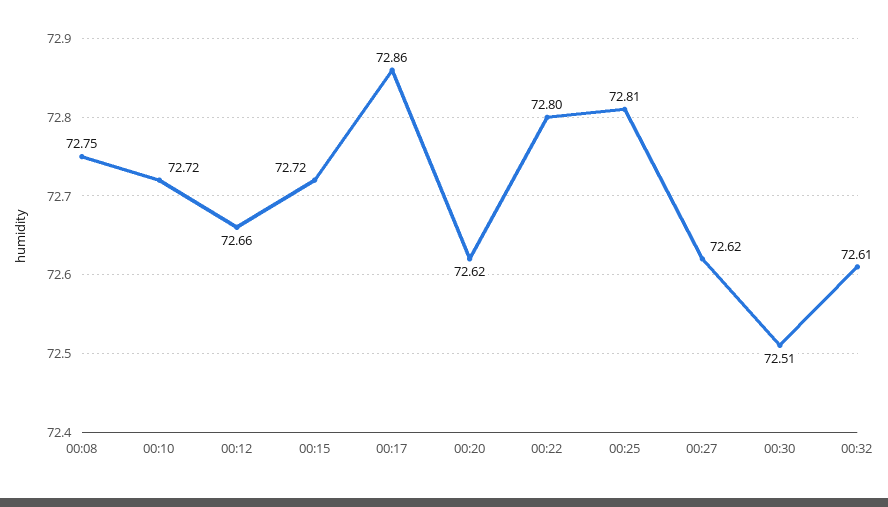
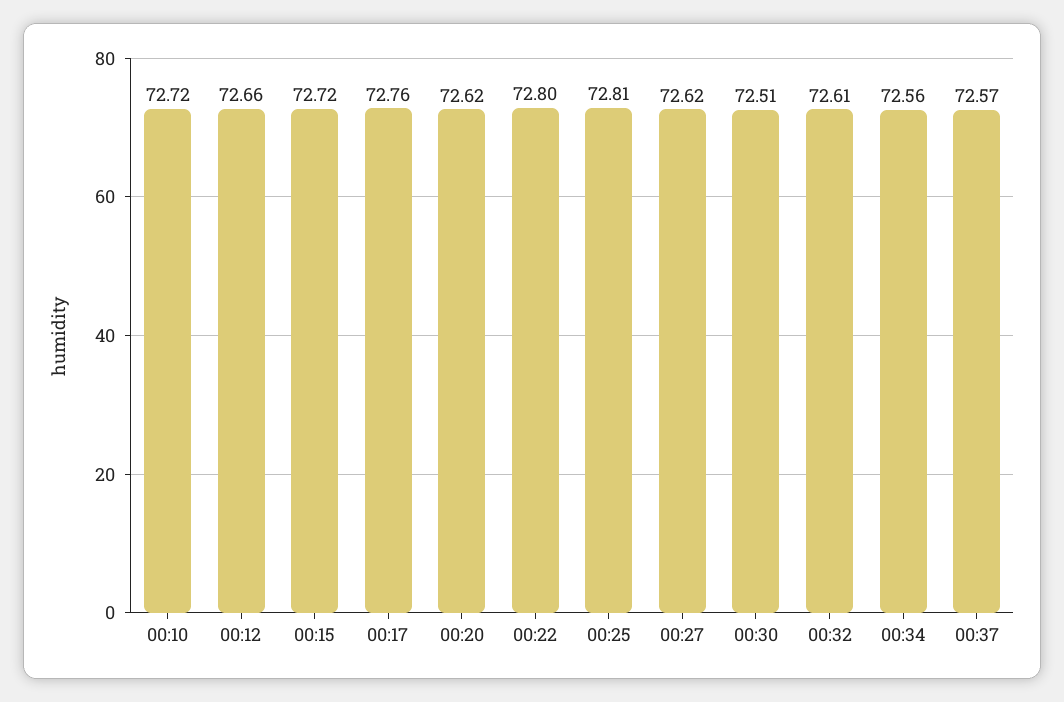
00:08: 72.75 -> none
00:17: 72.86 -> 72.76
00:34: none -> 72.56
00:37: none -> 72.57

